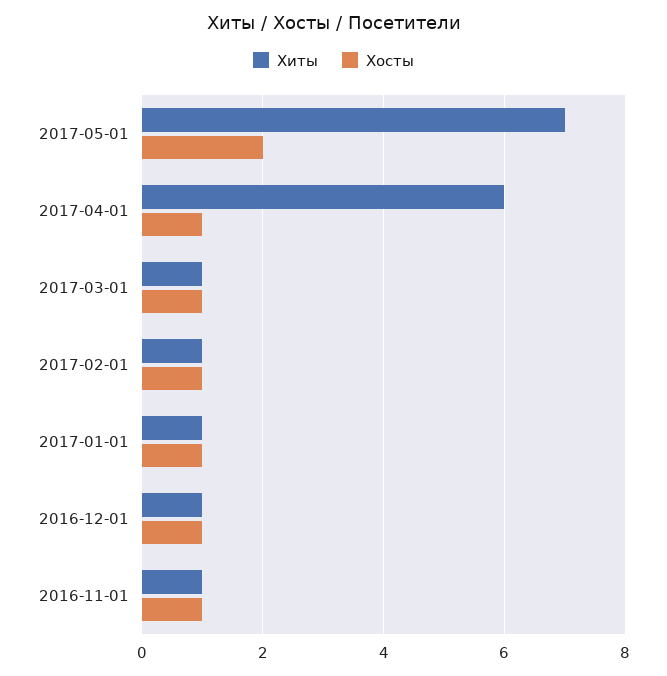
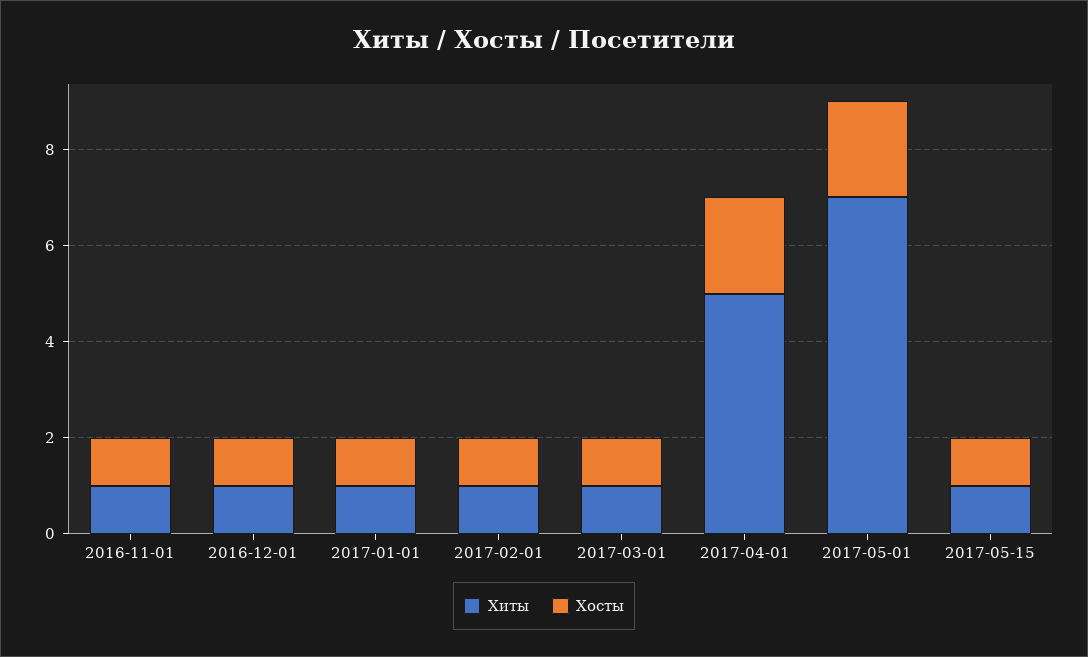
Хиты, 2017-04-01: 6 -> 5
Хосты, 2017-04-01: 1 -> 2
Хиты, 2017-05-15: none -> 1
Хосты, 2017-05-15: none -> 1

